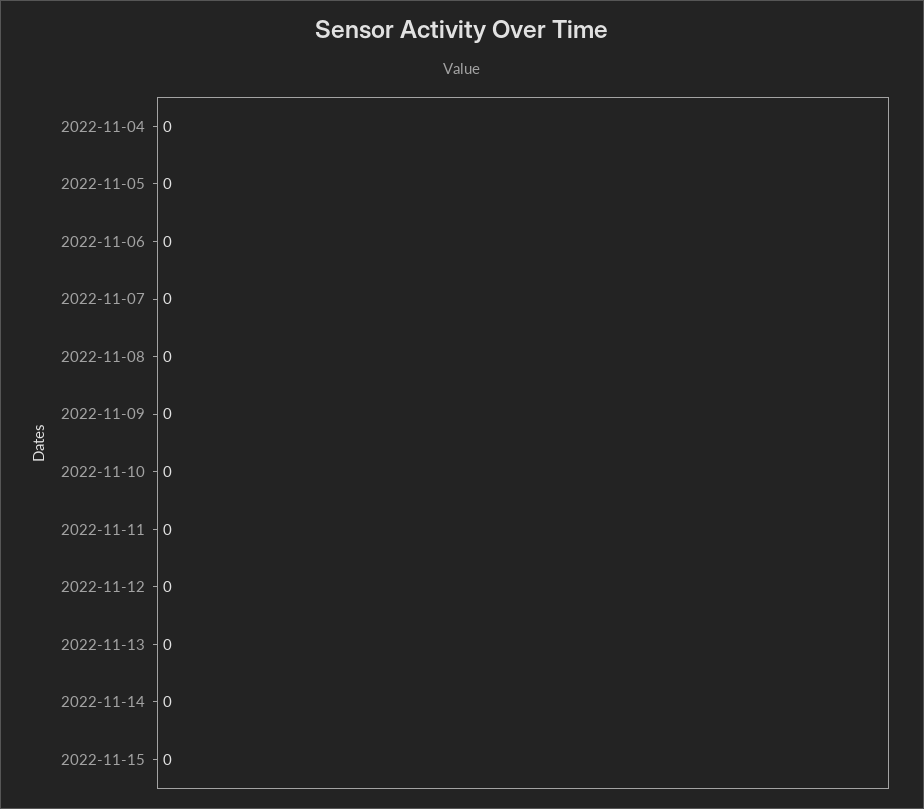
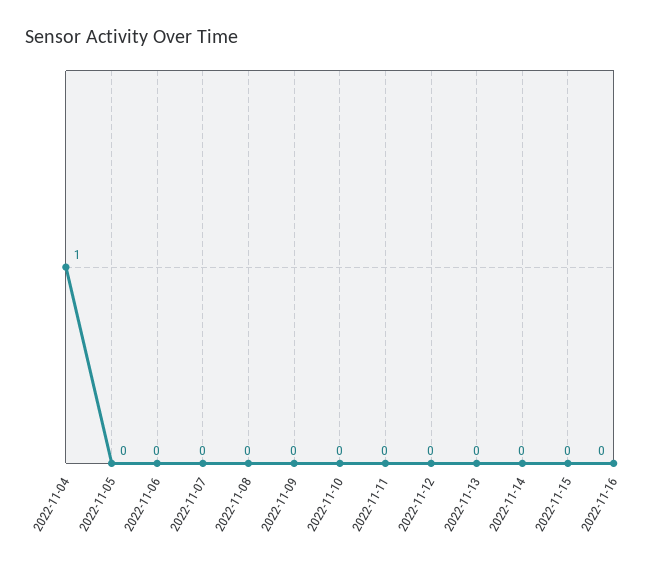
2022-11-04: 0 -> 1
2022-11-16: none -> 0

